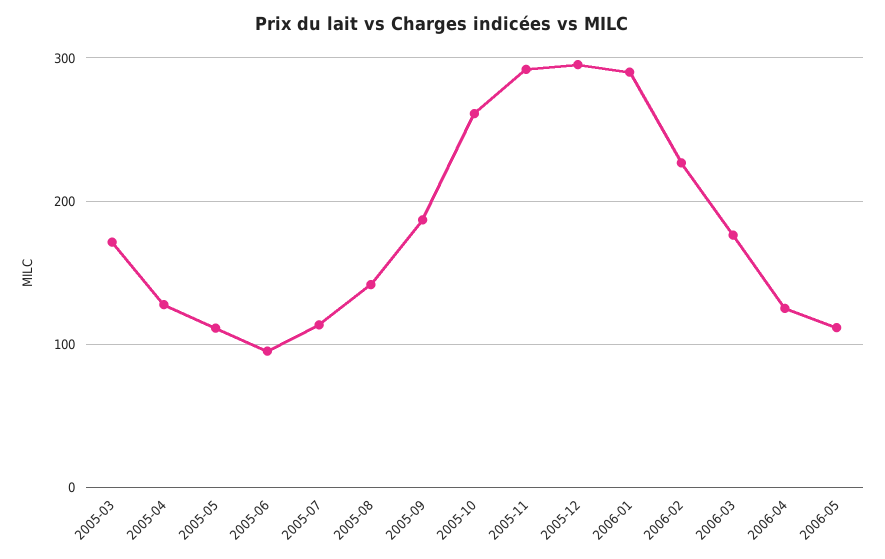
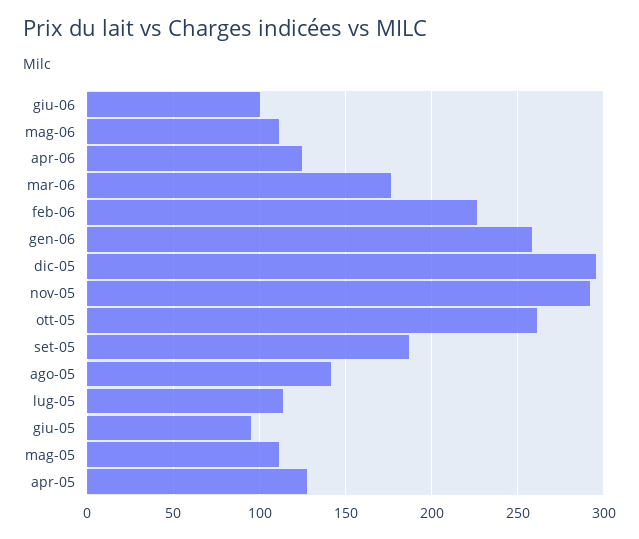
2005-03: 170 -> none
2006-01: 290 -> 260
giu-06: none -> 100

